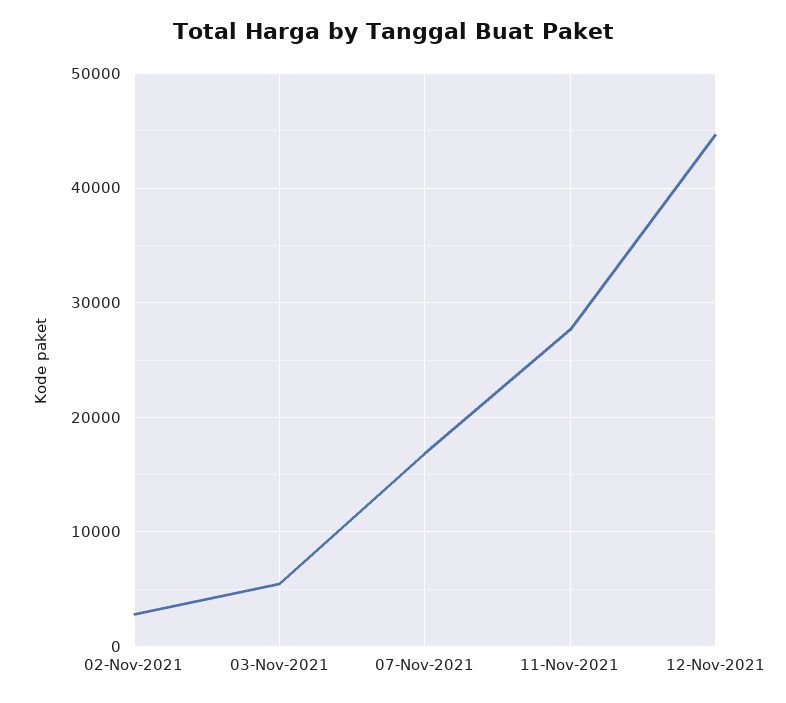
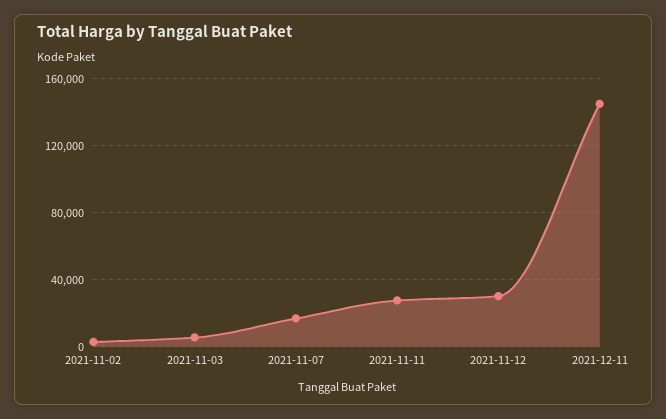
12-Nov-2021: 45000 -> 30000
2021-12-11: none -> 145000

